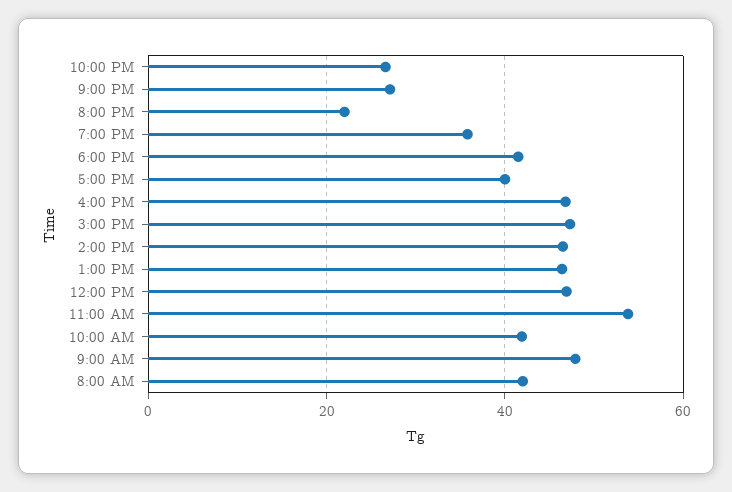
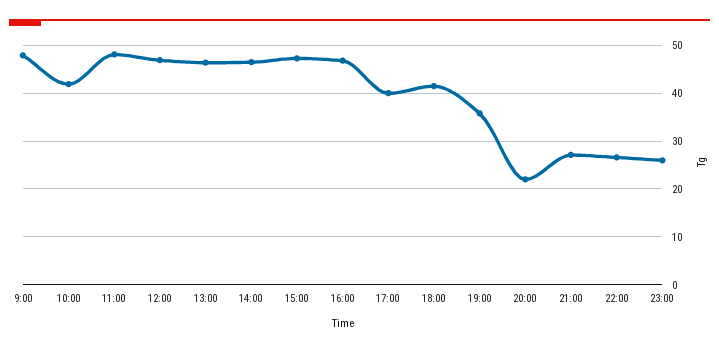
11:00 AM: 54 -> 48
8:00 AM: 42 -> none
23:00: none -> 26

